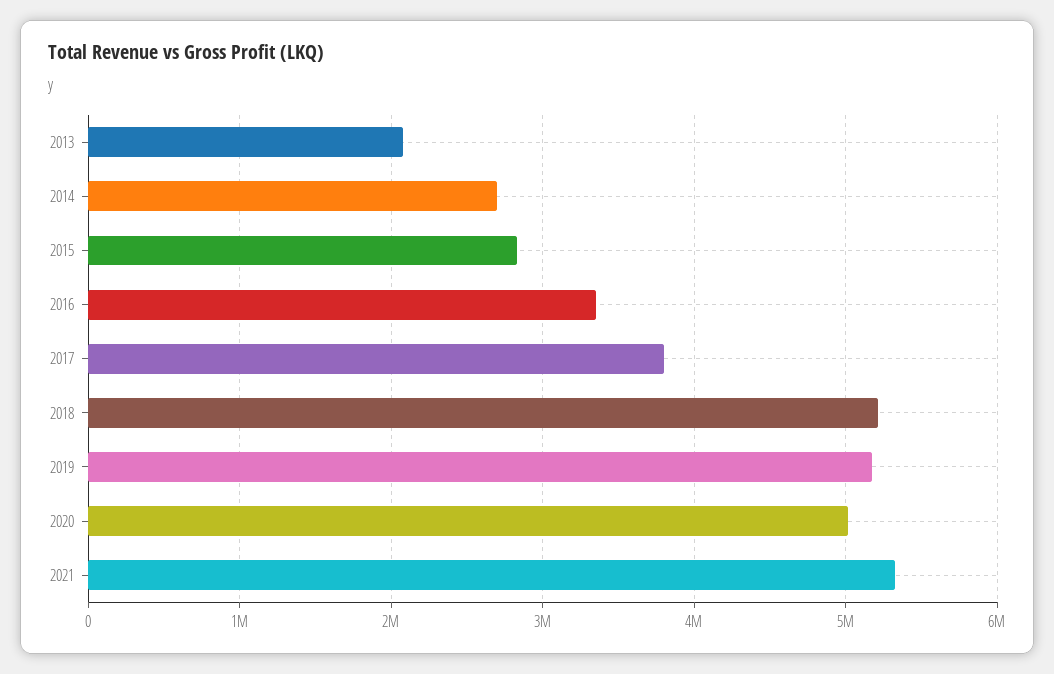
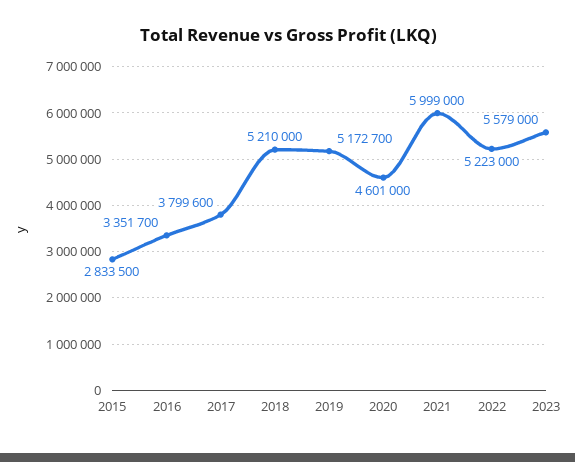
2013: 2100000 -> none
2014: 2700000 -> none
2020: 5000000 -> 4601000
2021: 5300000 -> 5999000
2022: none -> 5223000
2023: none -> 5579000

